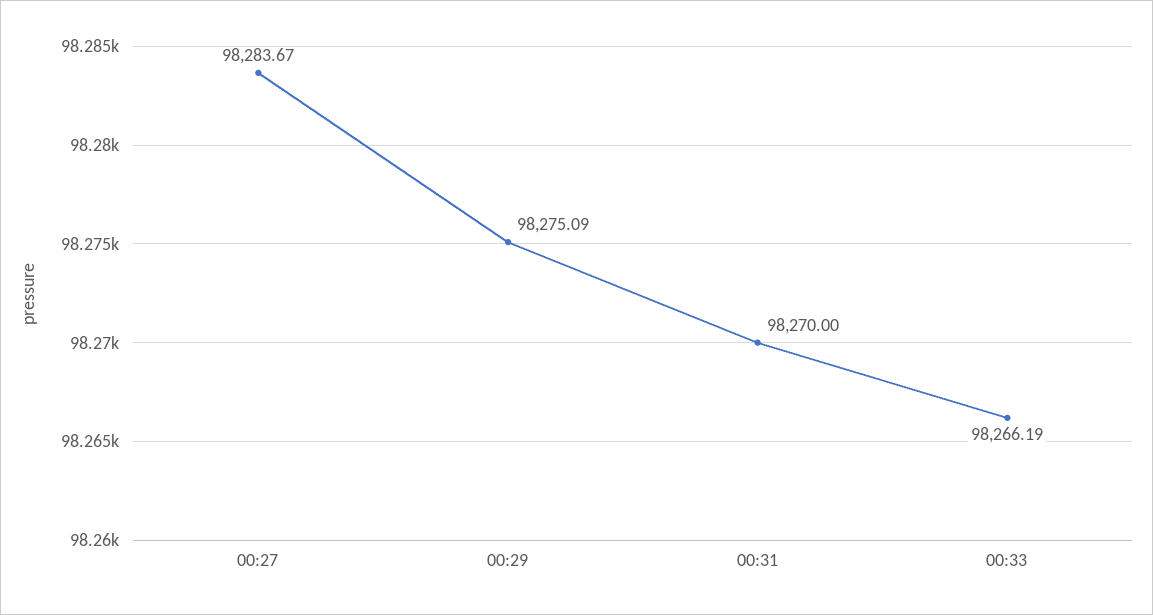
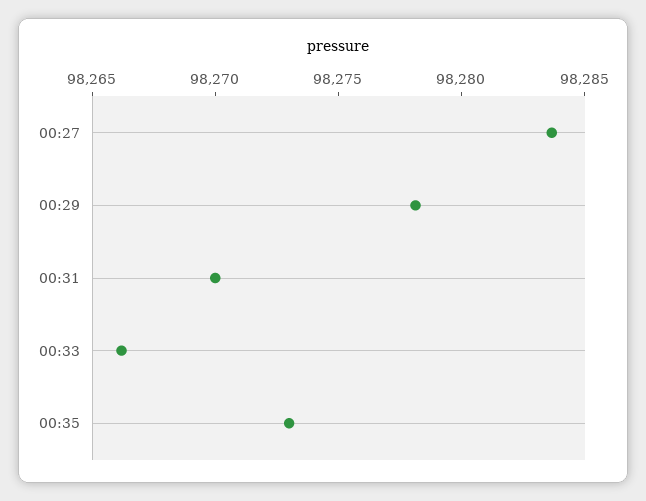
00:29: 98275.09 -> 98278
00:35: none -> 98273

